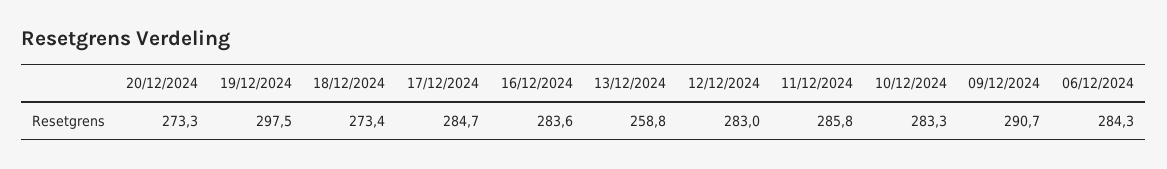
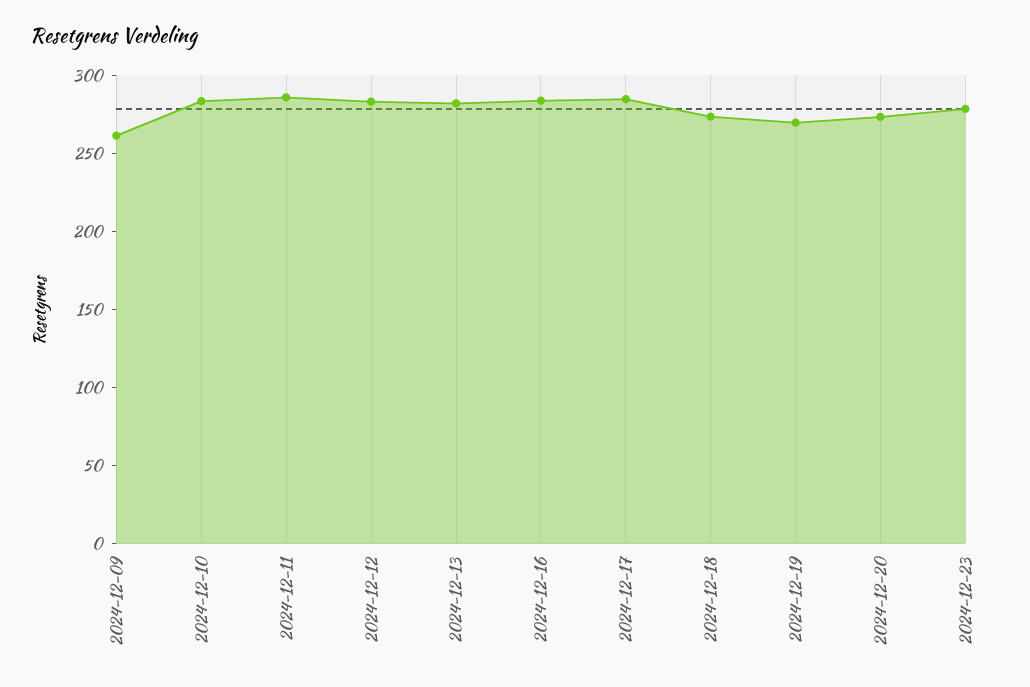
19/12/2024: 297.5 -> 270
13/12/2024: 258.8 -> 280
09/12/2024: 290.7 -> 260
06/12/2024: 284.3 -> none
2024-12-23: none -> 280

